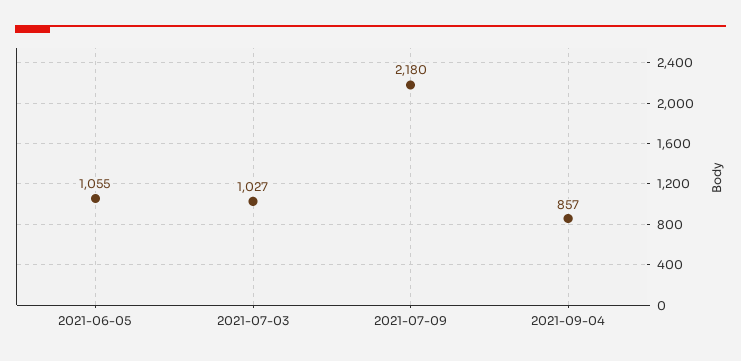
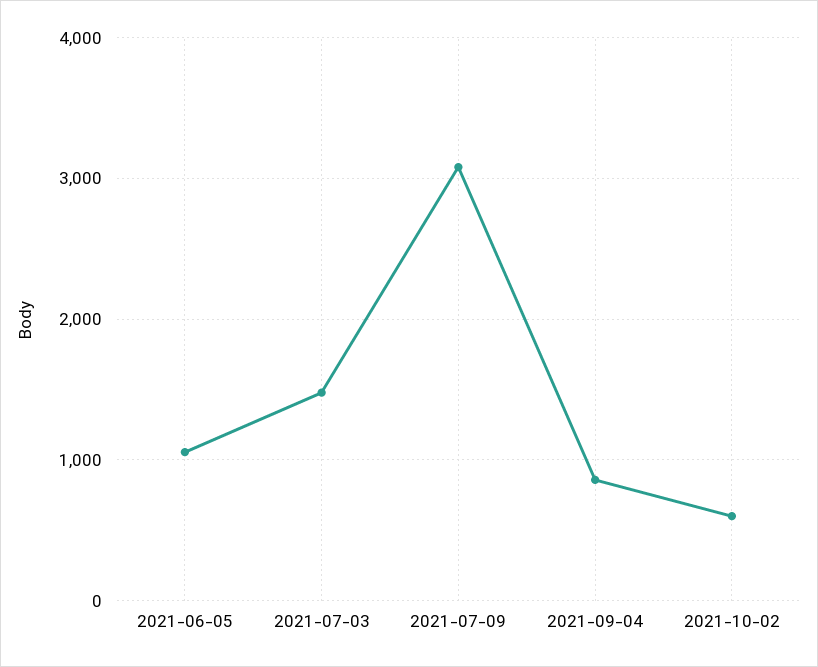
2021-07-03: 1027 -> 1500
2021-07-09: 2180 -> 3100
2021-10-02: none -> 600

